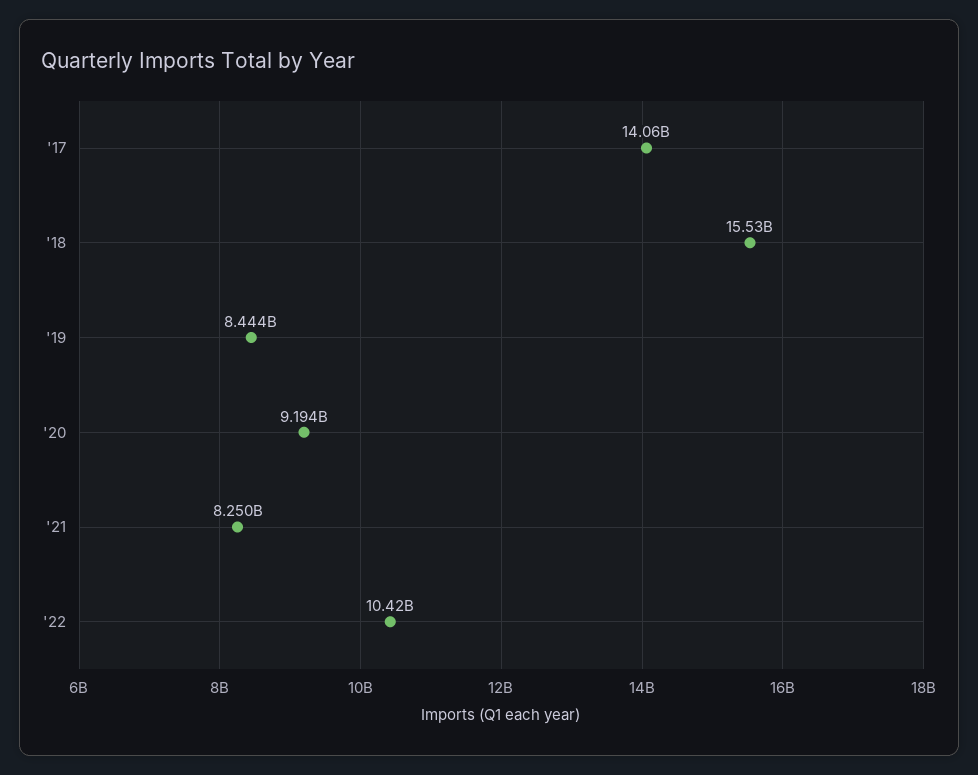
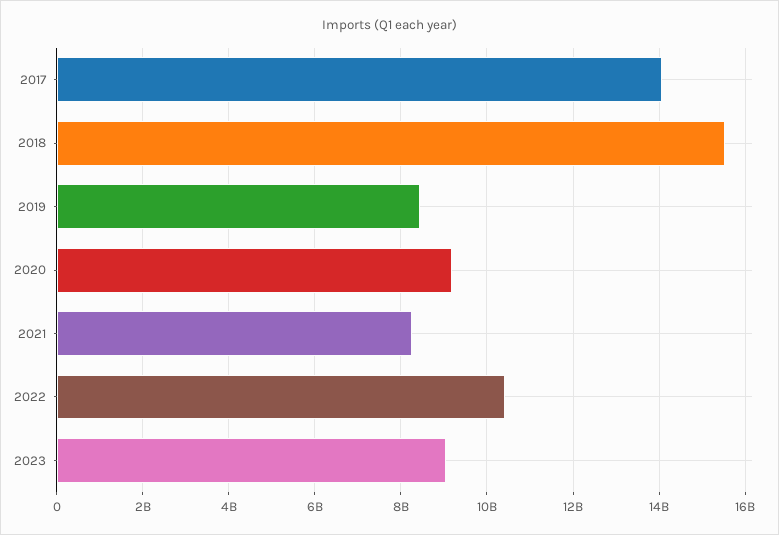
2023: none -> 9000000000

